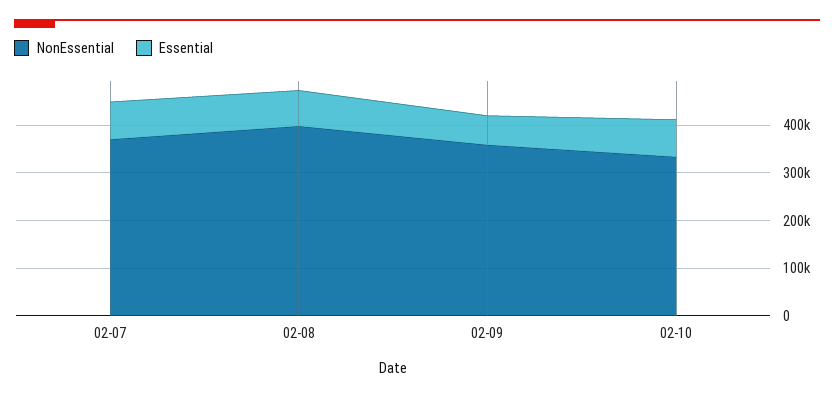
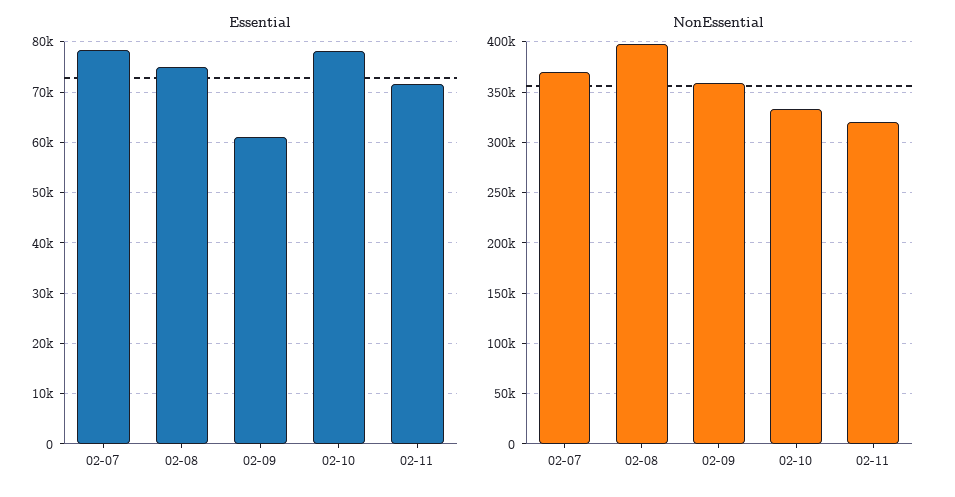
Essential, 02-11: none -> 72000
NonEssential, 02-11: none -> 320000

